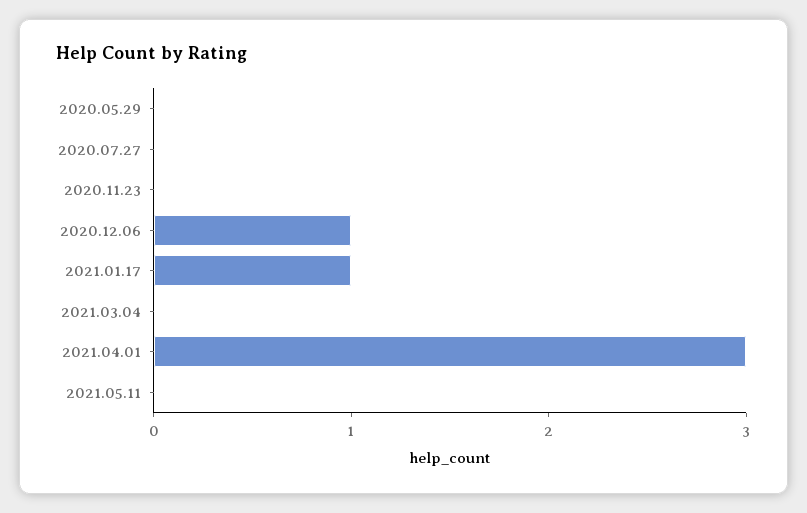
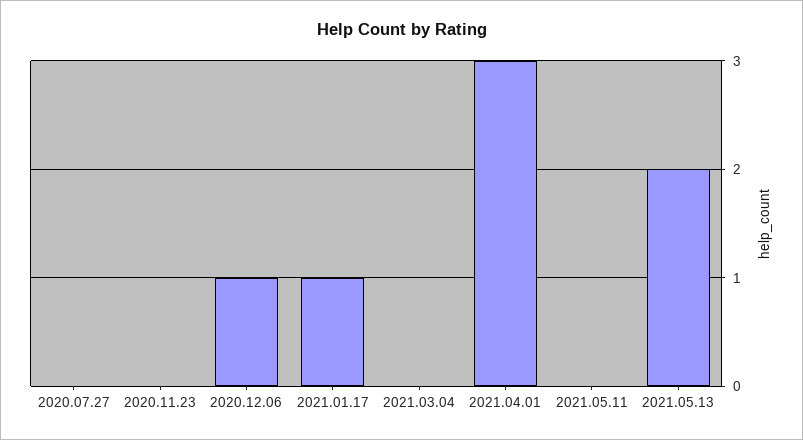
2020.05.29: 0 -> none
2021.05.13: none -> 2

